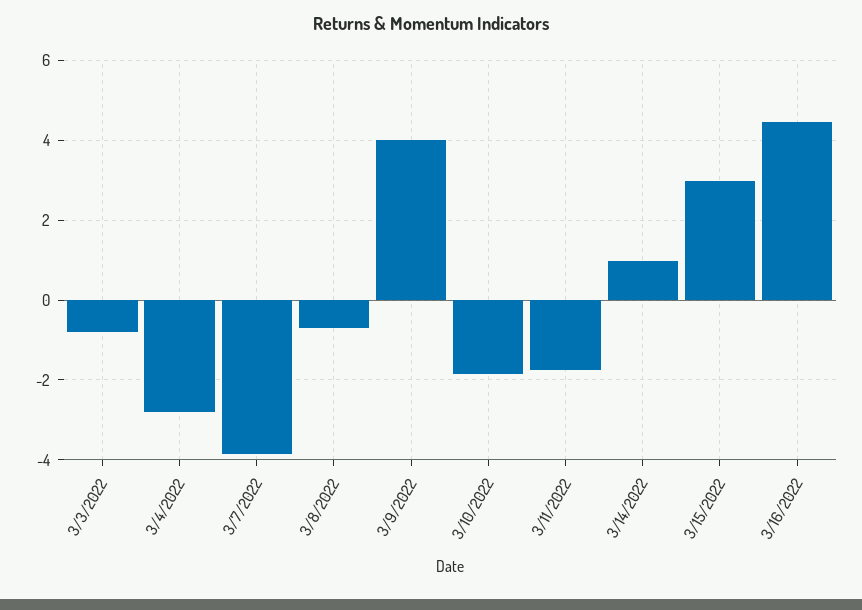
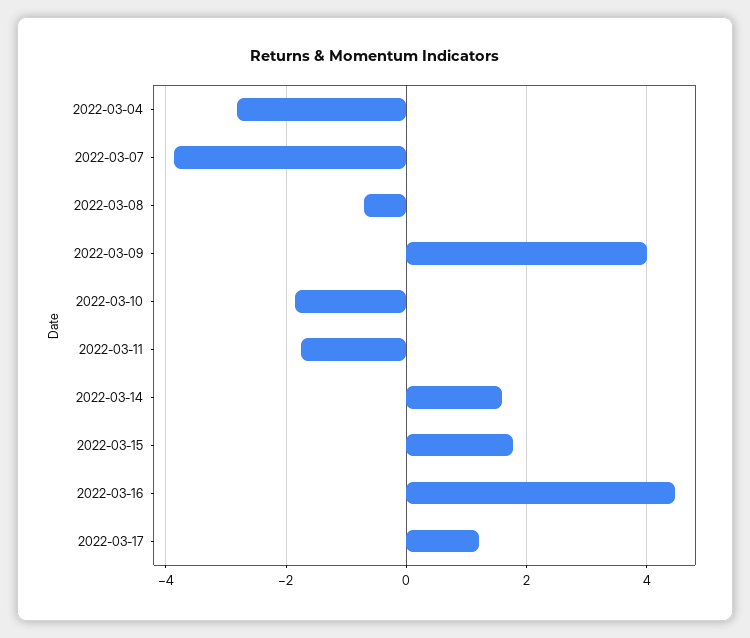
3/3/2022: -0.8 -> none
3/14/2022: 1 -> 1.6
3/15/2022: 3 -> 1.8
2022-03-17: none -> 1.2

